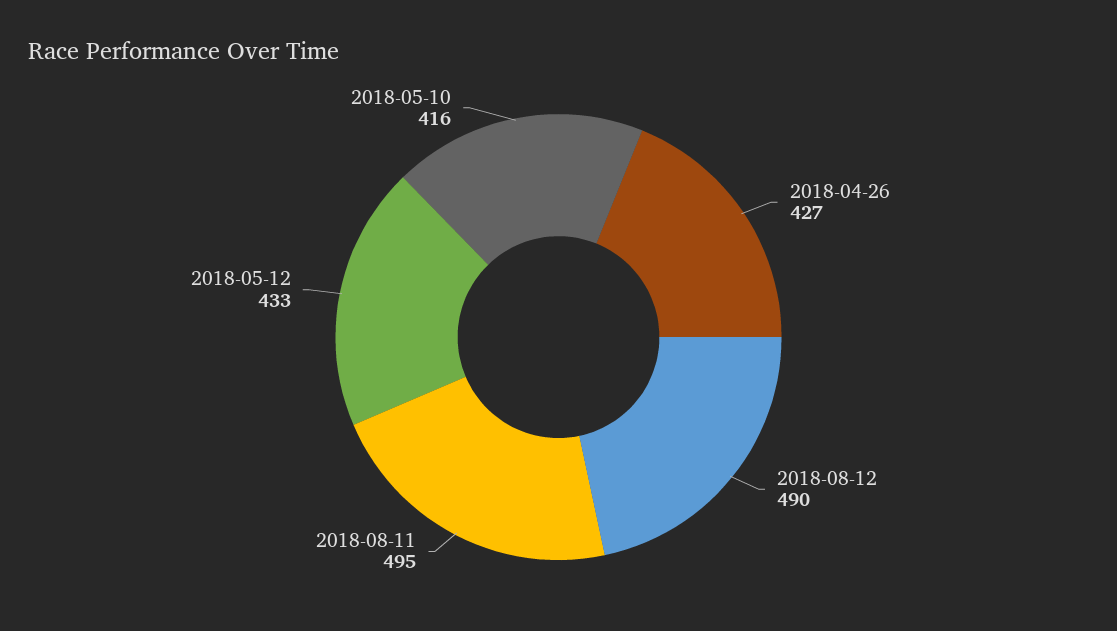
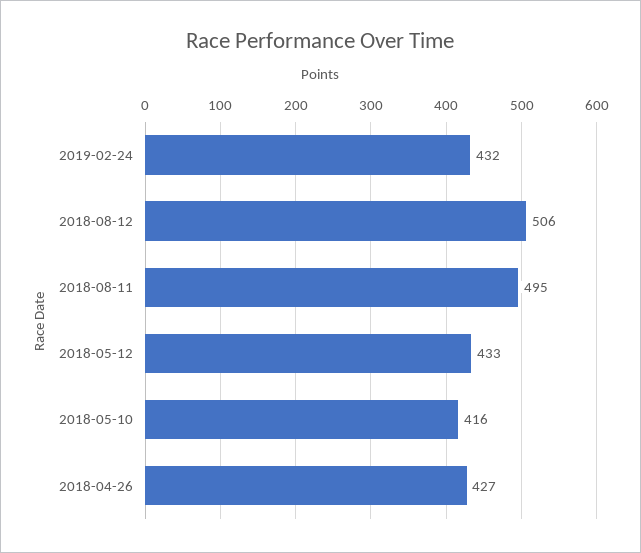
2018-08-12: 490 -> 506
2019-02-24: none -> 432

